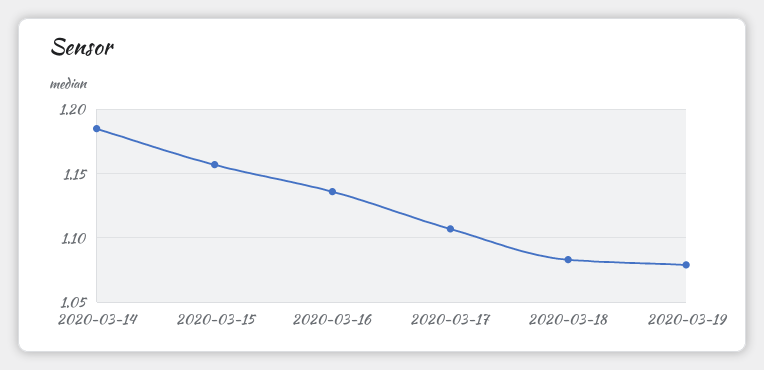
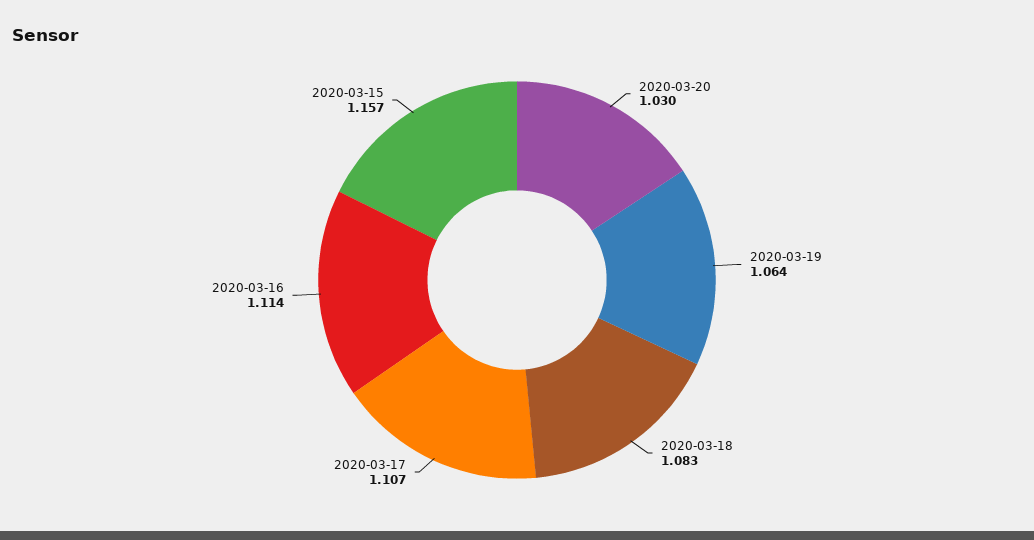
2020-03-14: 1.185 -> none
2020-03-16: 1.135 -> 1.114
2020-03-19: 1.08 -> 1.064
2020-03-20: none -> 1.03

